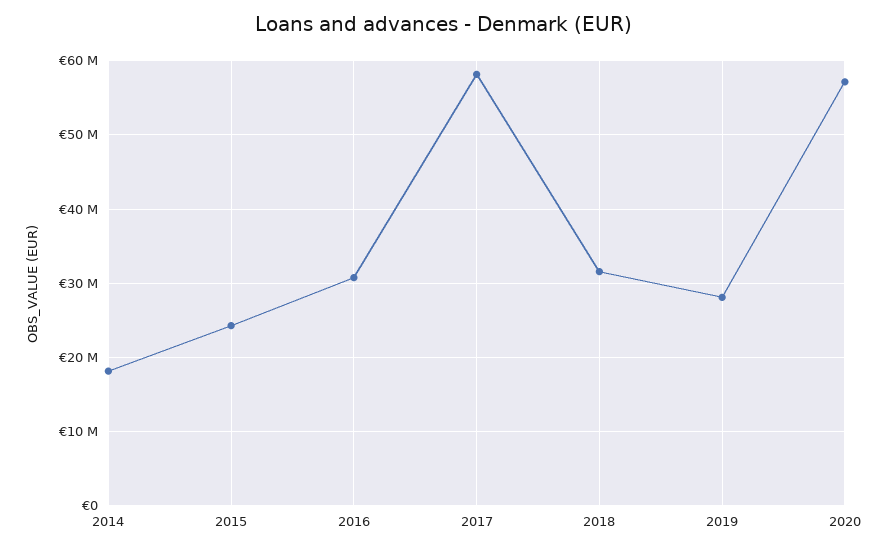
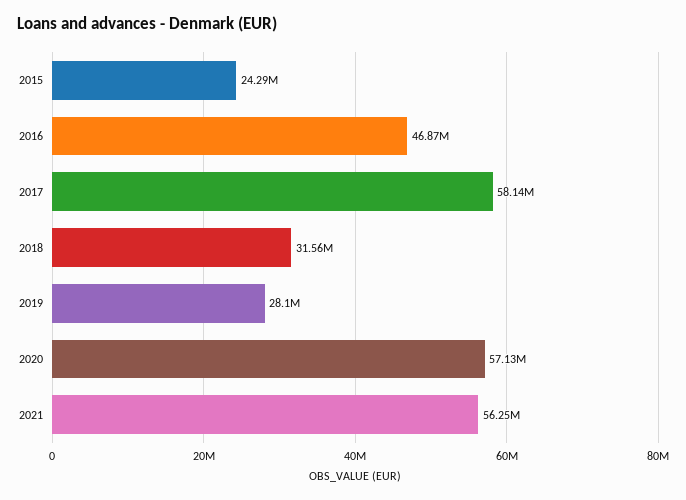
2014: 18000000 -> none
2016: 31000000 -> 46870000
2021: none -> 56250000

